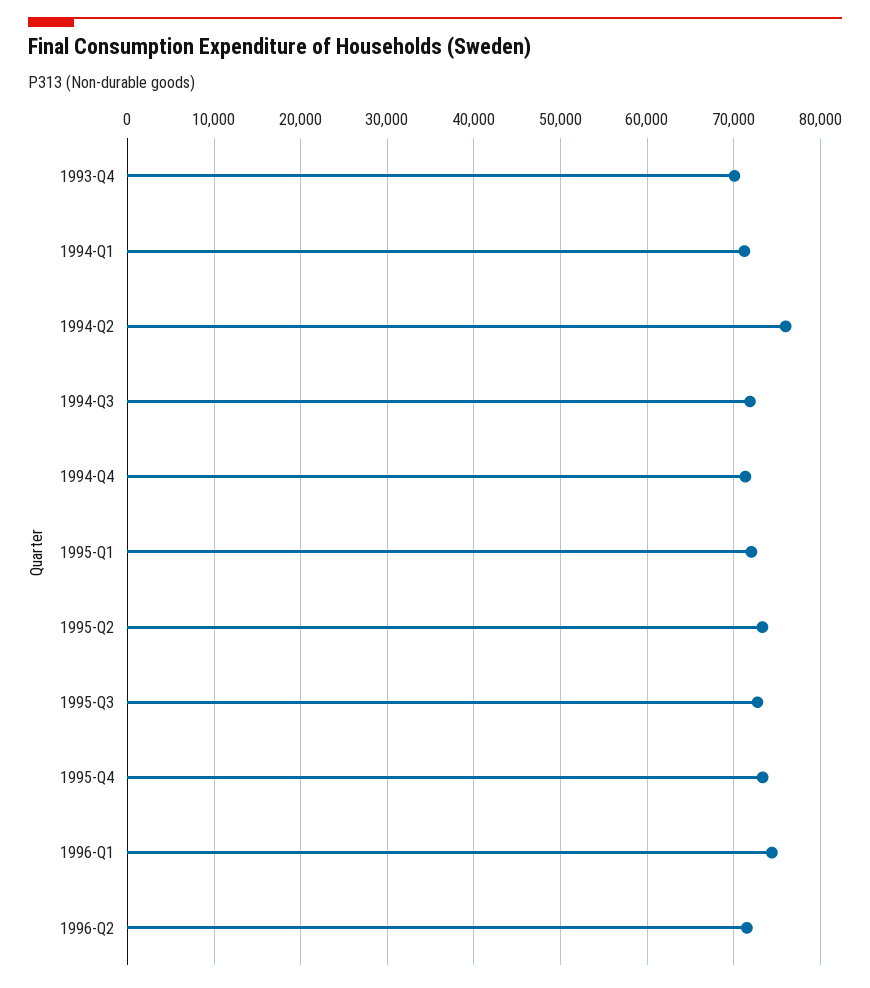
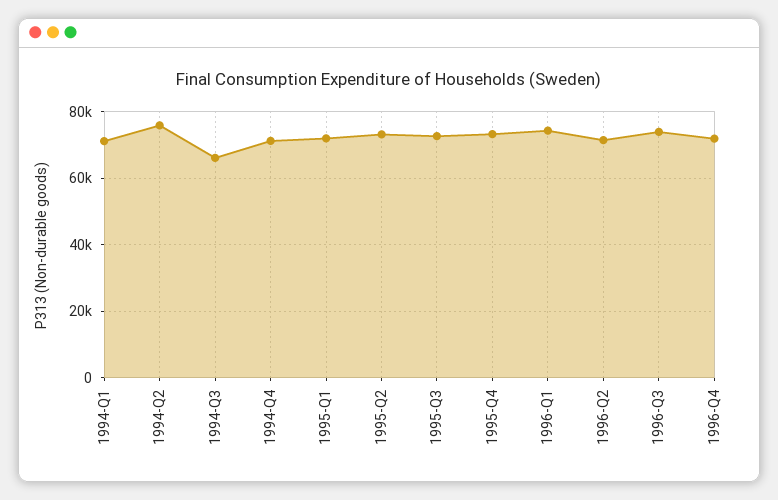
1993-Q4: 70000 -> none
1994-Q3: 72000 -> 66000
1996-Q3: none -> 74000
1996-Q4: none -> 72000

